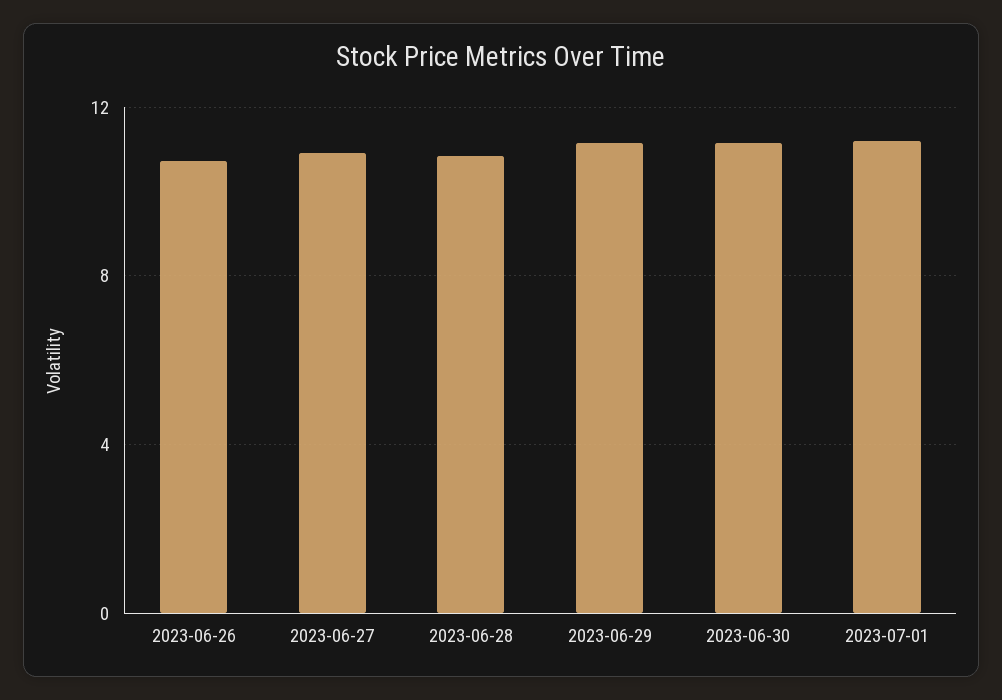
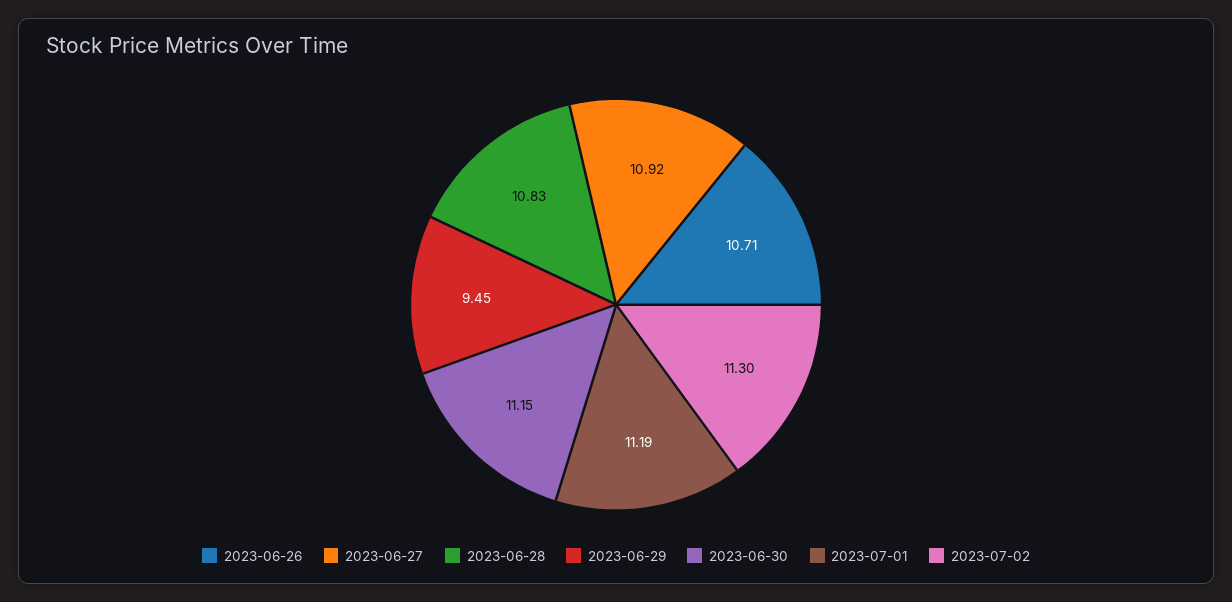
2023-06-29: 11 -> 9.45
2023-07-02: none -> 11.3

